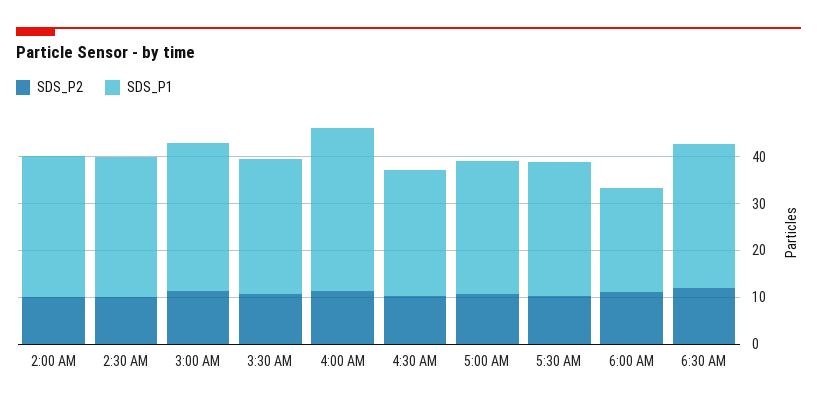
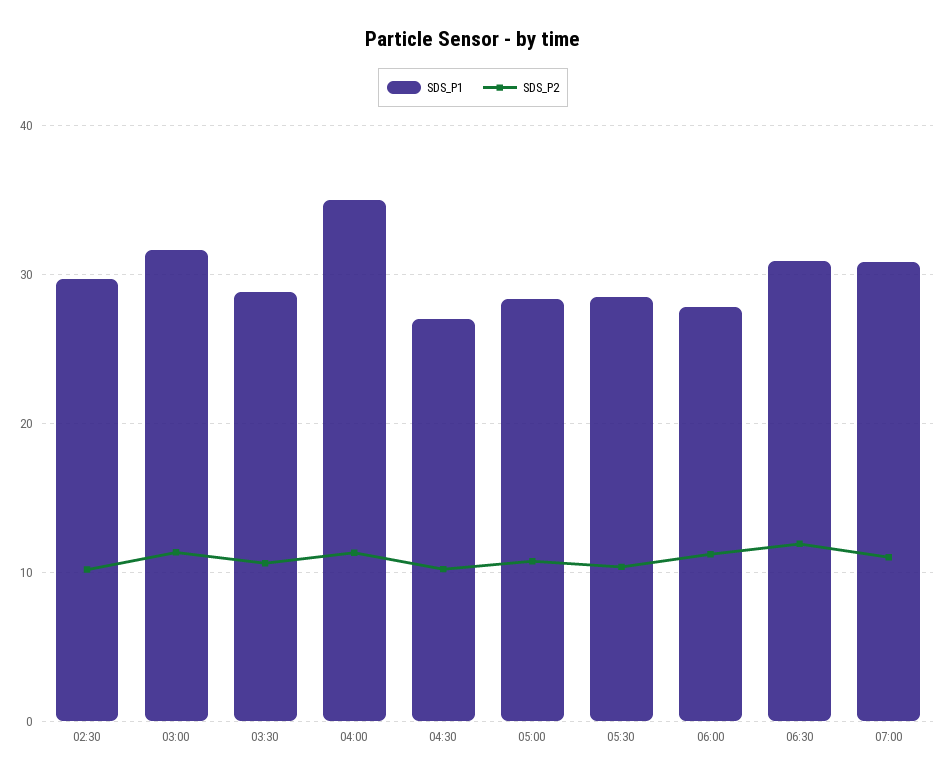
SDS_P2, 2:00 AM: 10 -> none
SDS_P1, 2:00 AM: 30 -> none
SDS_P1, 6:00 AM: 22 -> 28
SDS_P1, 07:00: none -> 31
SDS_P2, 07:00: none -> 11

